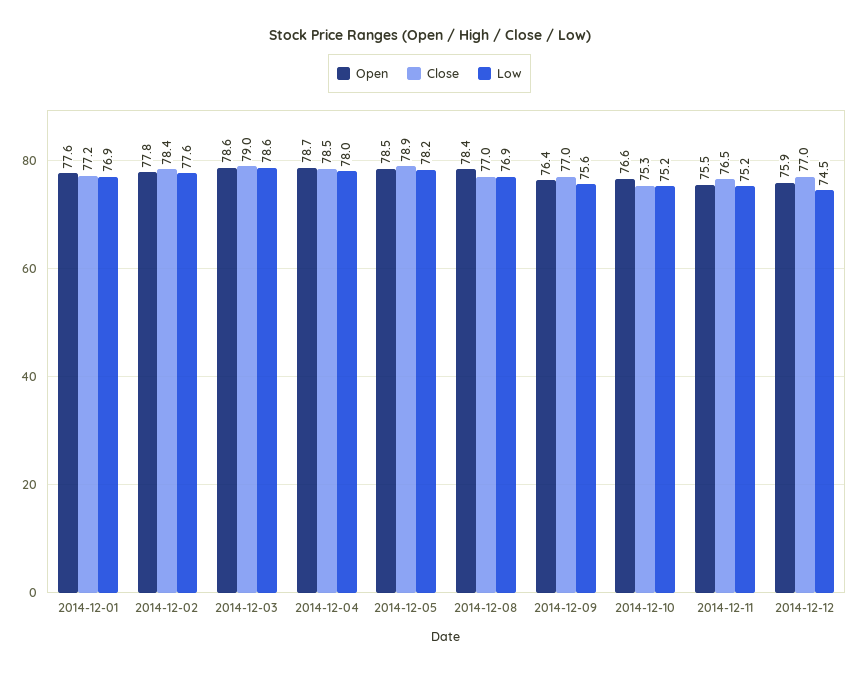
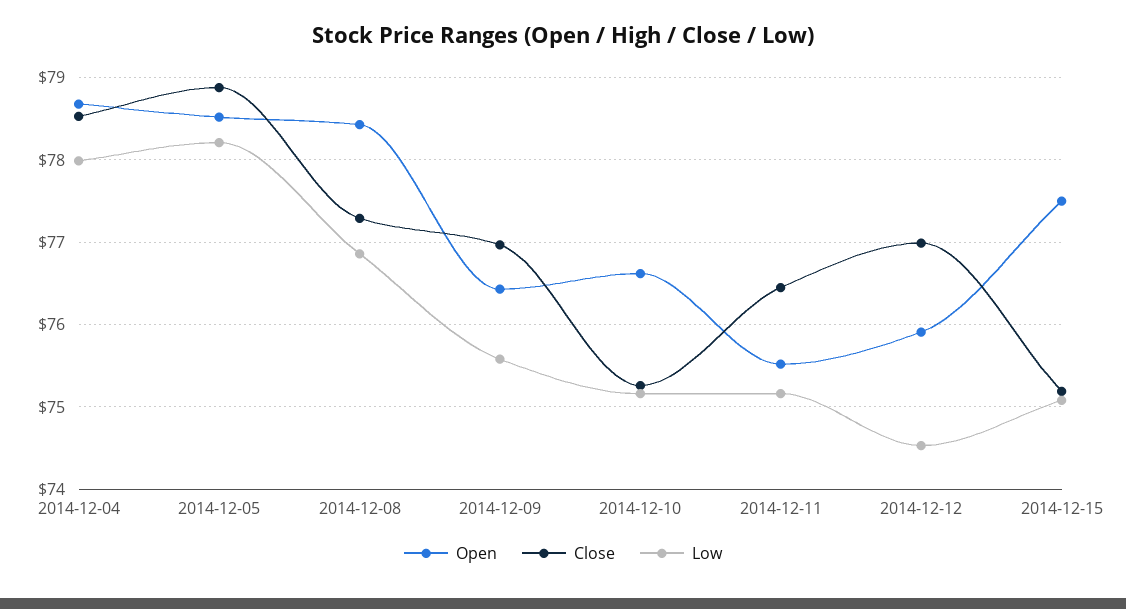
Open, 2014-12-01: 77.6 -> none
Close, 2014-12-01: 77.2 -> none
Low, 2014-12-01: 76.9 -> none
Open, 2014-12-02: 77.8 -> none
Close, 2014-12-02: 78.4 -> none
Low, 2014-12-02: 77.6 -> none
Open, 2014-12-03: 78.6 -> none
Close, 2014-12-03: 79 -> none
Low, 2014-12-03: 78.6 -> none
Close, 2014-12-08: 77 -> 77.3
Open, 2014-12-15: none -> 77.5
Close, 2014-12-15: none -> 75.2
Low, 2014-12-15: none -> 75.1

